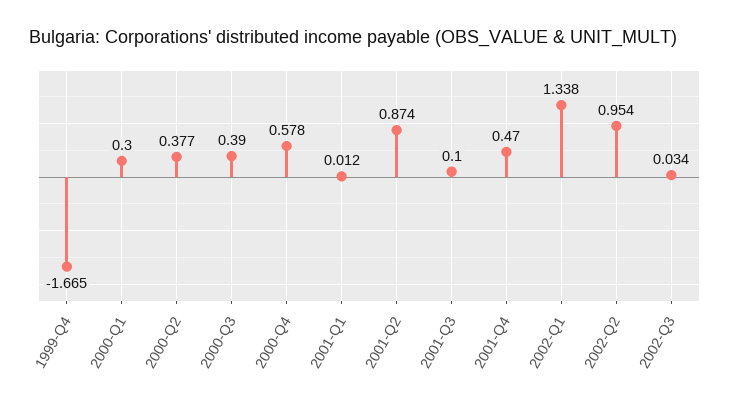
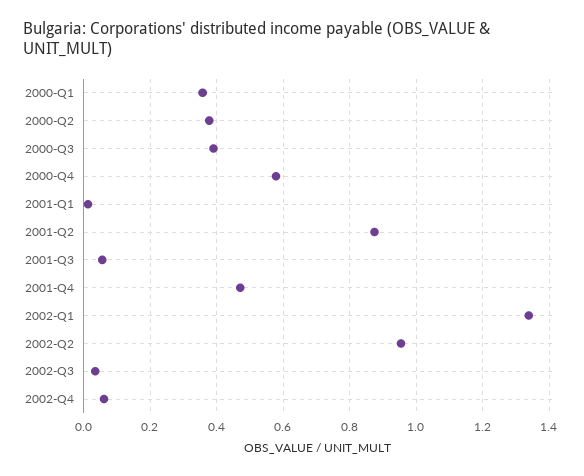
1999-Q4: -1.665 -> none
2000-Q1: 0.3 -> 0.36
2001-Q3: 0.1 -> 0.06
2002-Q4: none -> 0.06

